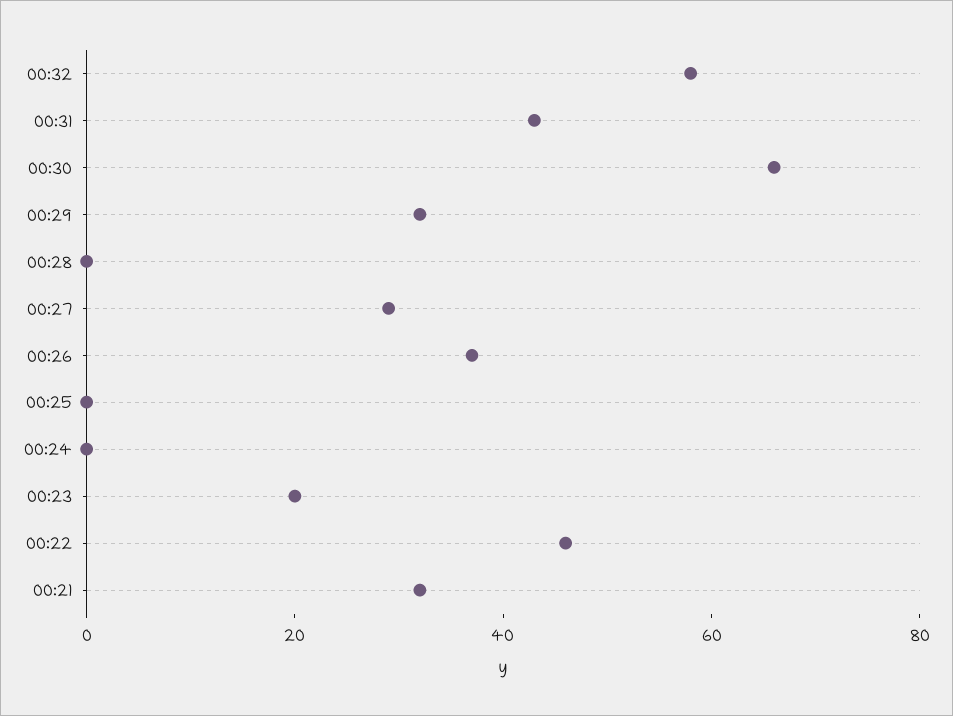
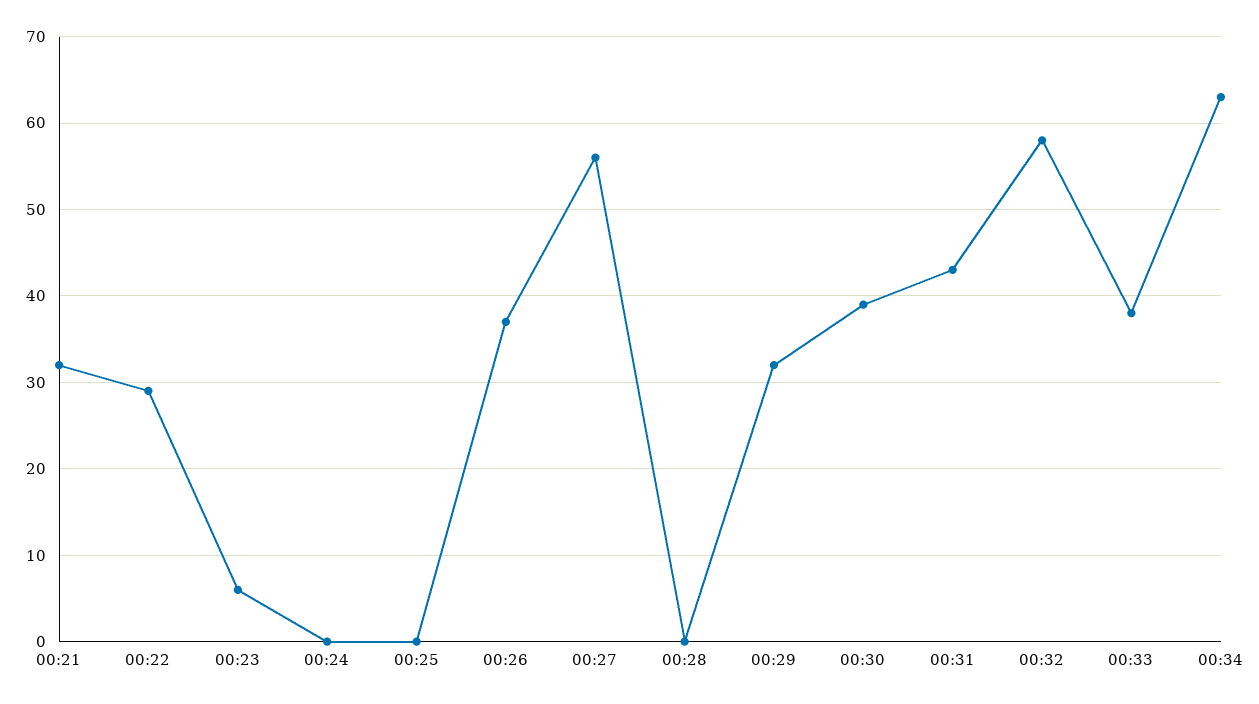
00:30: 65 -> 39
00:27: 30 -> 56
00:23: 20 -> 6
00:22: 45 -> 29
00:33: none -> 38
00:34: none -> 63

